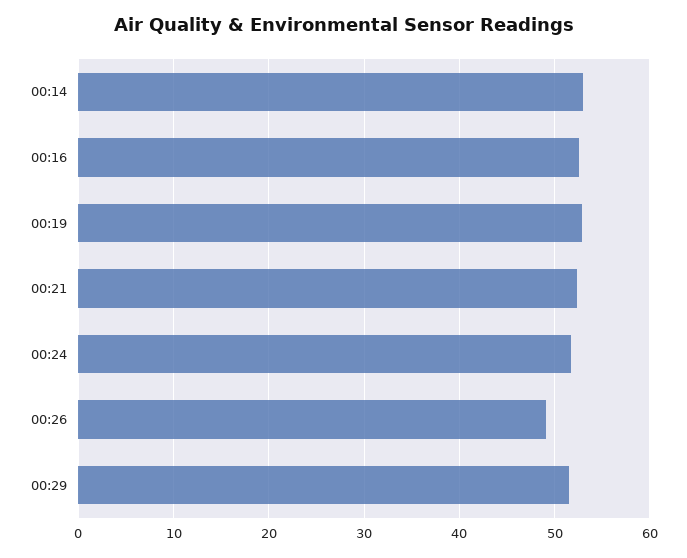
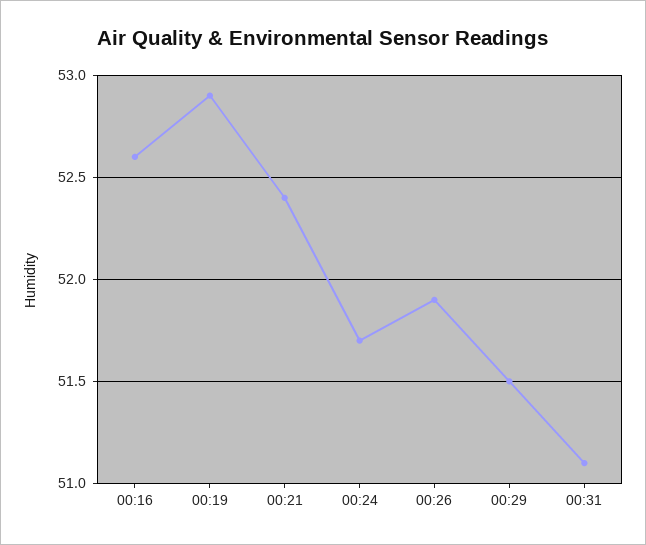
00:14: 53 -> none
00:26: 49 -> 51.9
00:31: none -> 51.1

